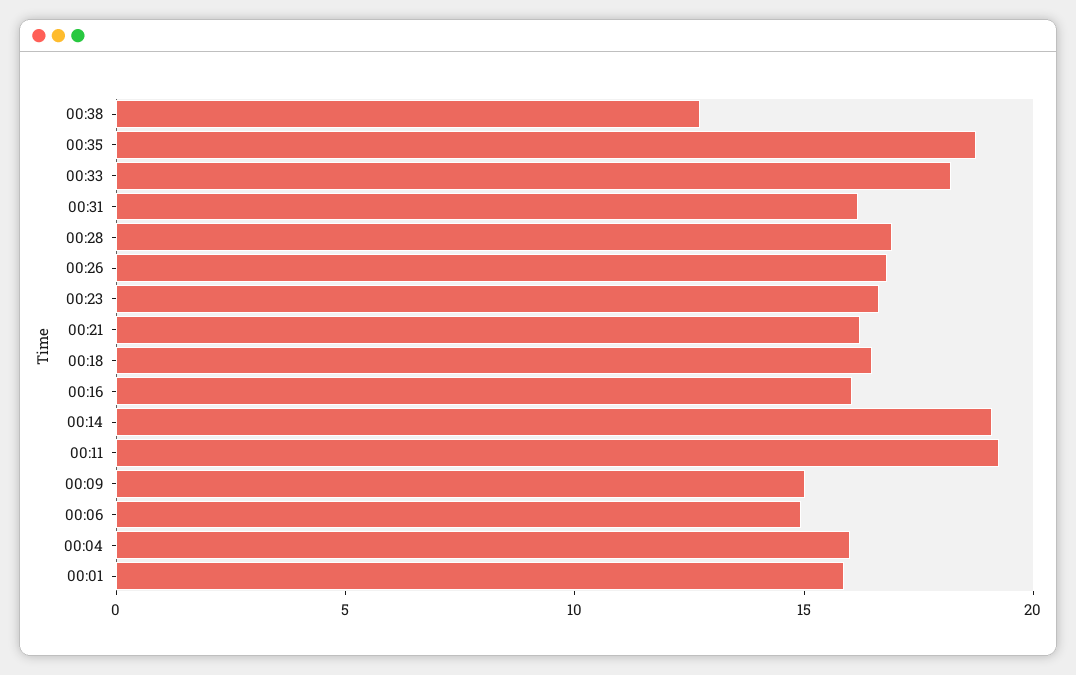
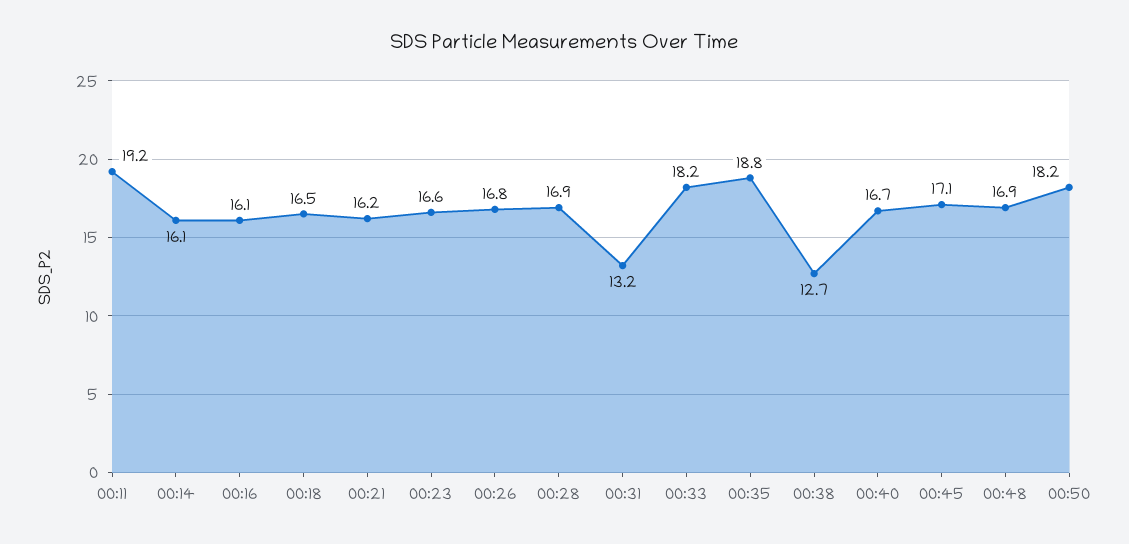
00:31: 16 -> 13.2
00:14: 19 -> 16.1
00:09: 15 -> none
00:06: 15 -> none
00:04: 16 -> none
00:01: 16 -> none
00:40: none -> 16.7
00:45: none -> 17.1
00:48: none -> 16.9
00:50: none -> 18.2

